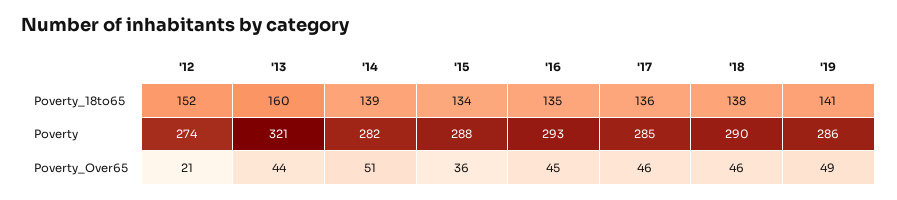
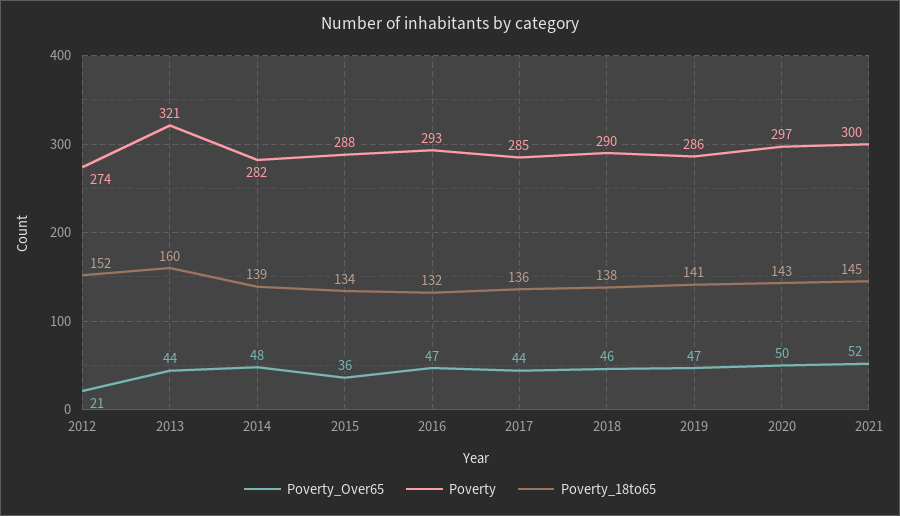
Poverty_18to65, '16: 135 -> 132
Poverty_Over65, '14: 51 -> 48
Poverty_Over65, '16: 45 -> 47
Poverty_Over65, '17: 46 -> 44
Poverty_Over65, '19: 49 -> 47
Poverty_Over65, 2020: none -> 50
Poverty, 2020: none -> 297
Poverty_18to65, 2020: none -> 143
Poverty_Over65, 2021: none -> 52
Poverty, 2021: none -> 300
Poverty_18to65, 2021: none -> 145

